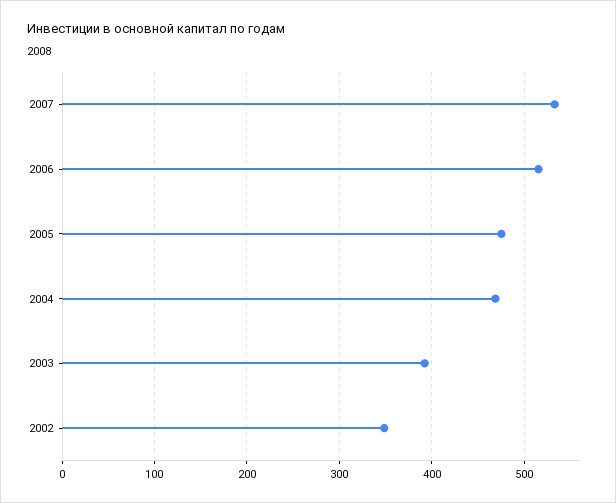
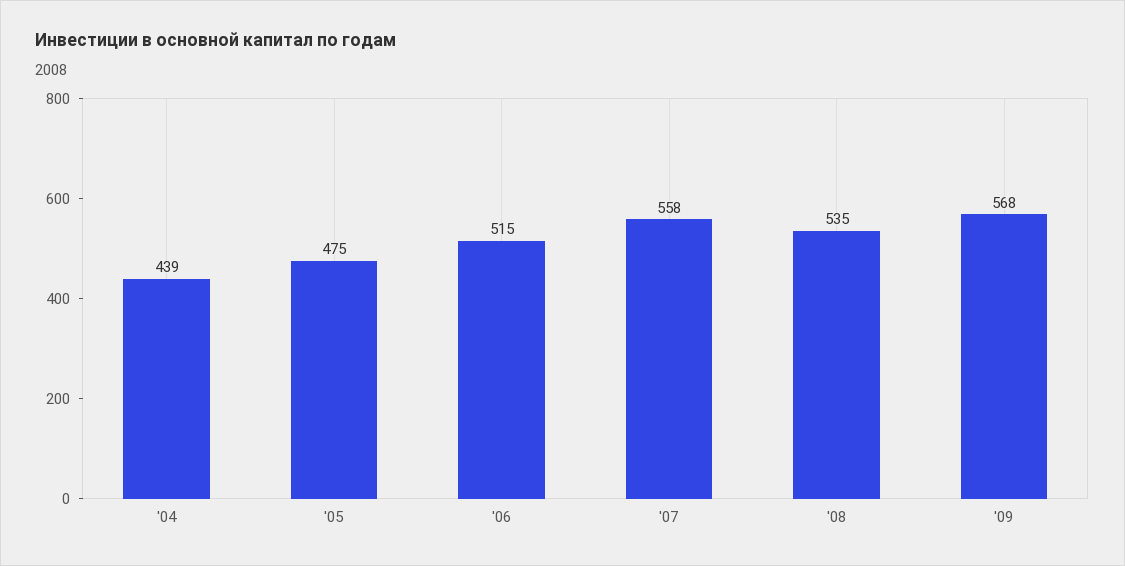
2007: 530 -> 558
2004: 470 -> 439
2003: 390 -> none
2002: 350 -> none
'08: none -> 535
'09: none -> 568

